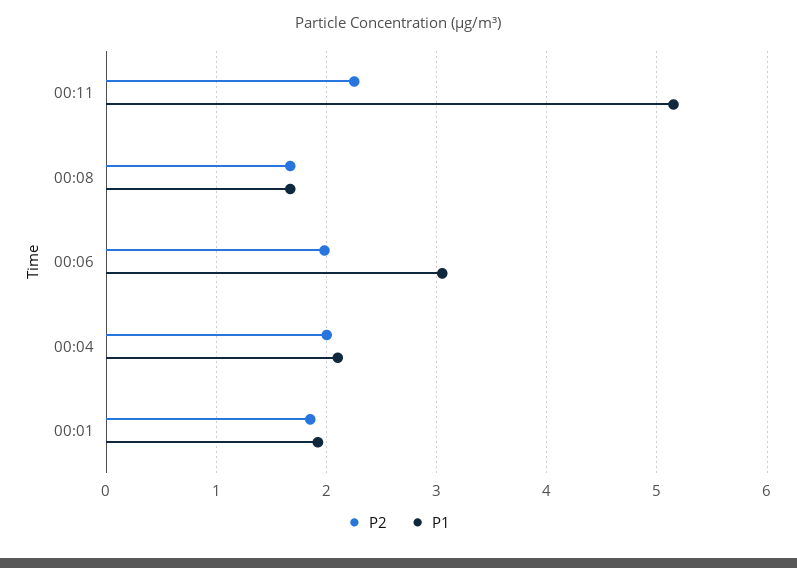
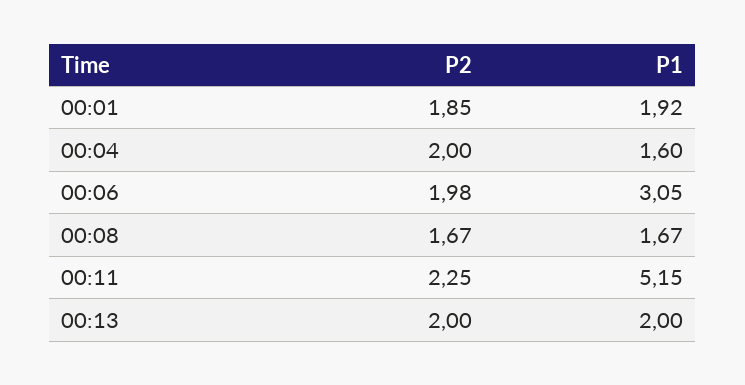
P1, 00:04: 2.1 -> 1.6
P2, 00:13: none -> 2
P1, 00:13: none -> 2

